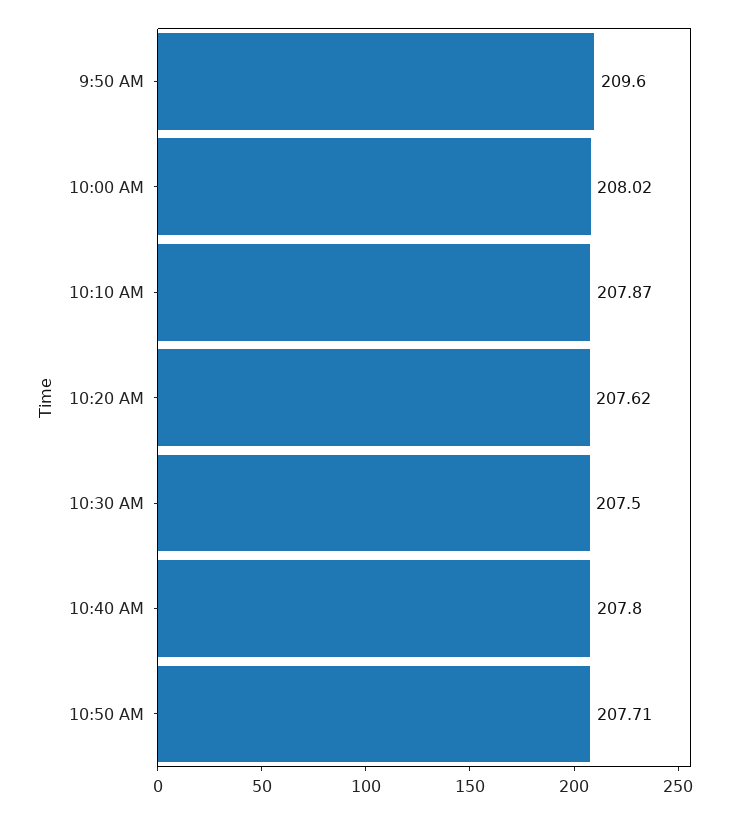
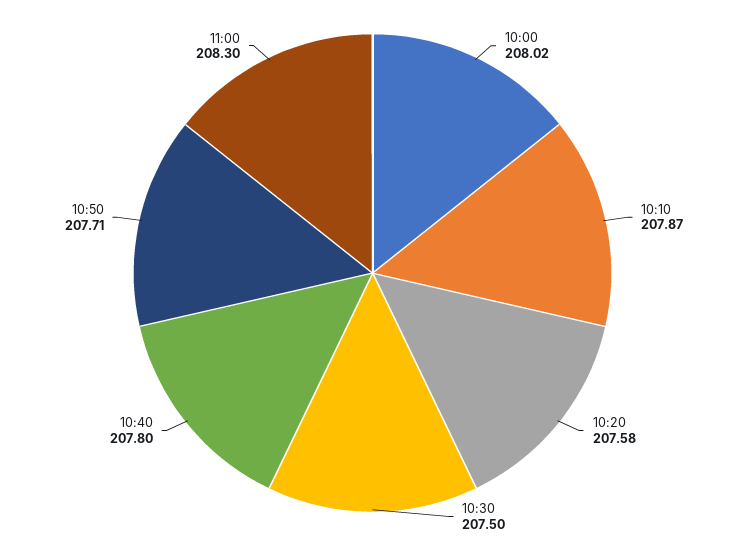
9:50 AM: 209.6 -> none
10:20 AM: 207.62 -> 207.58
11:00: none -> 208.3

